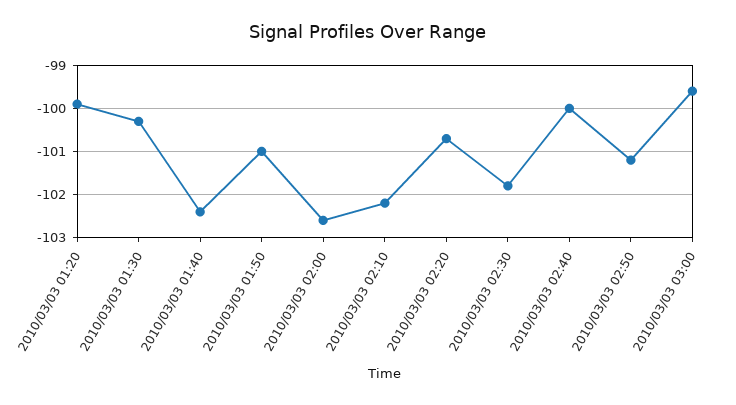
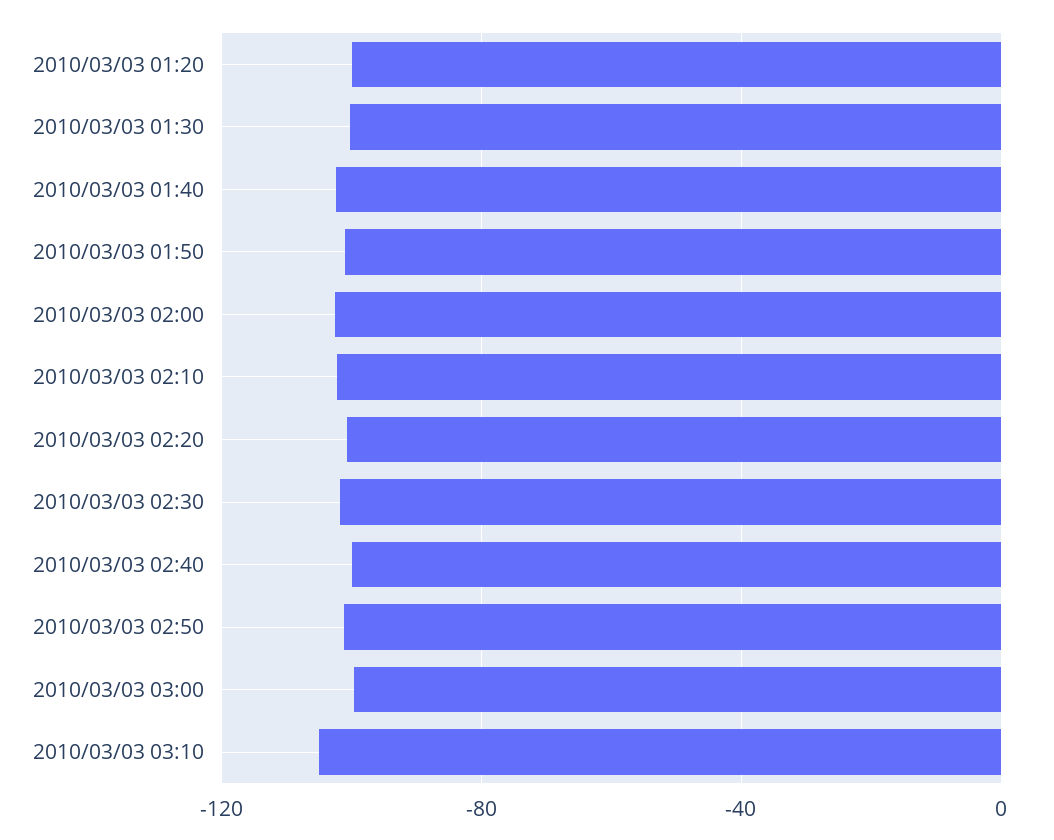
2010/03/03 03:10: none -> -105

